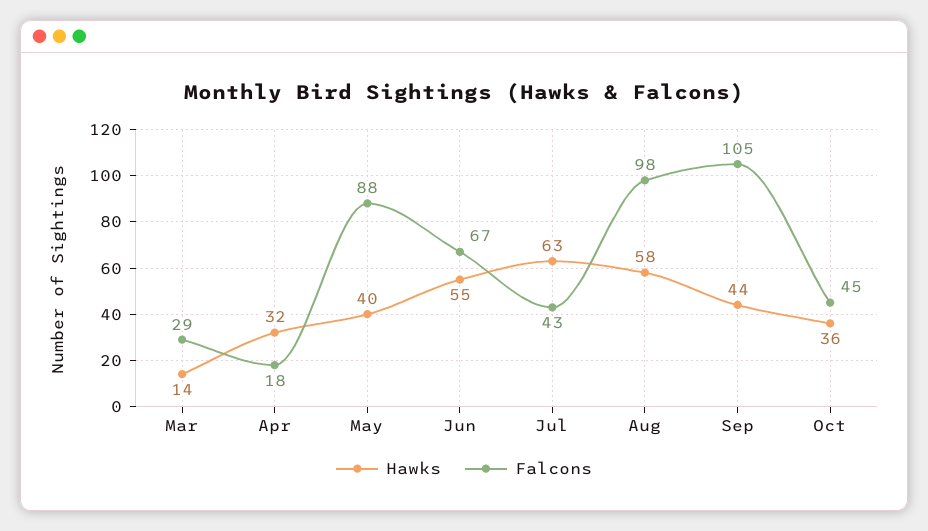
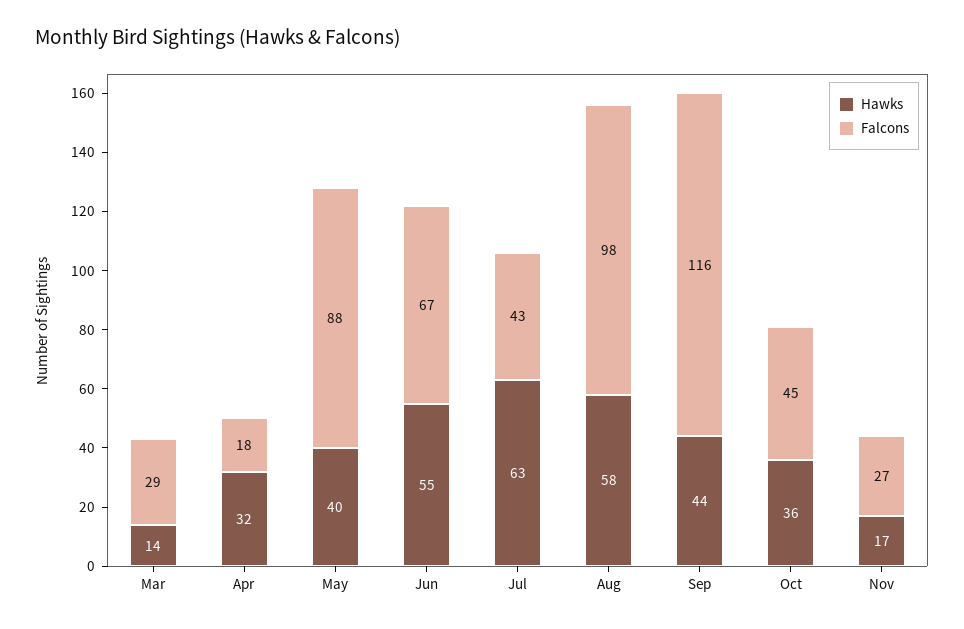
Falcons, Sep: 105 -> 116
Hawks, Nov: none -> 17
Falcons, Nov: none -> 27

